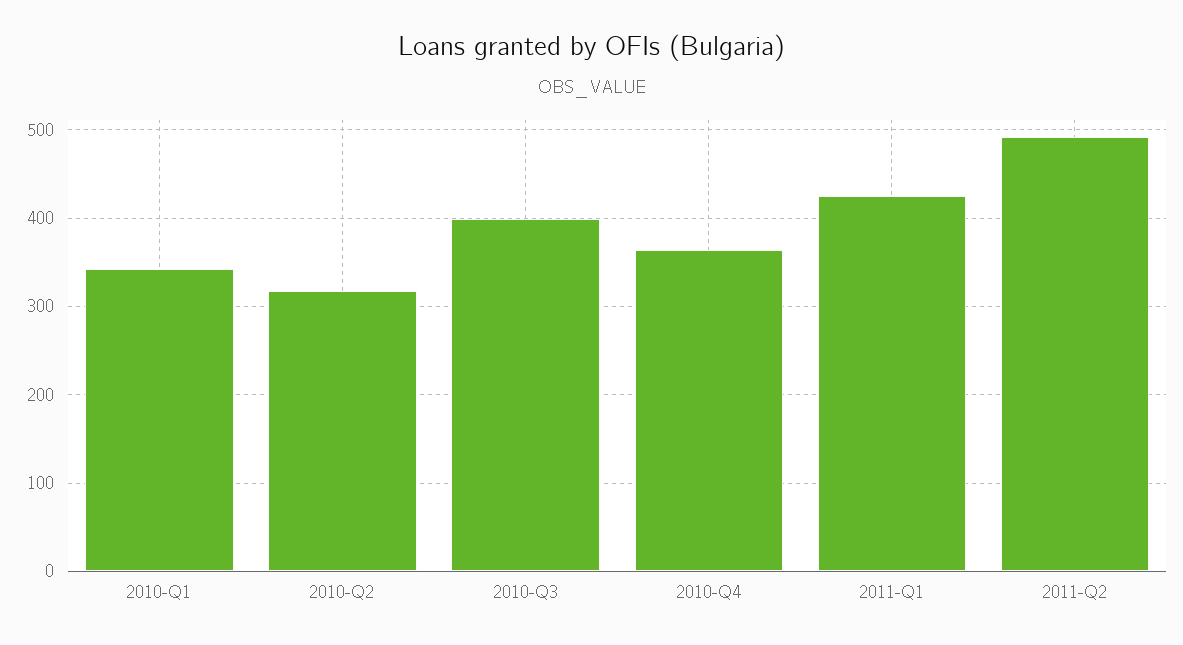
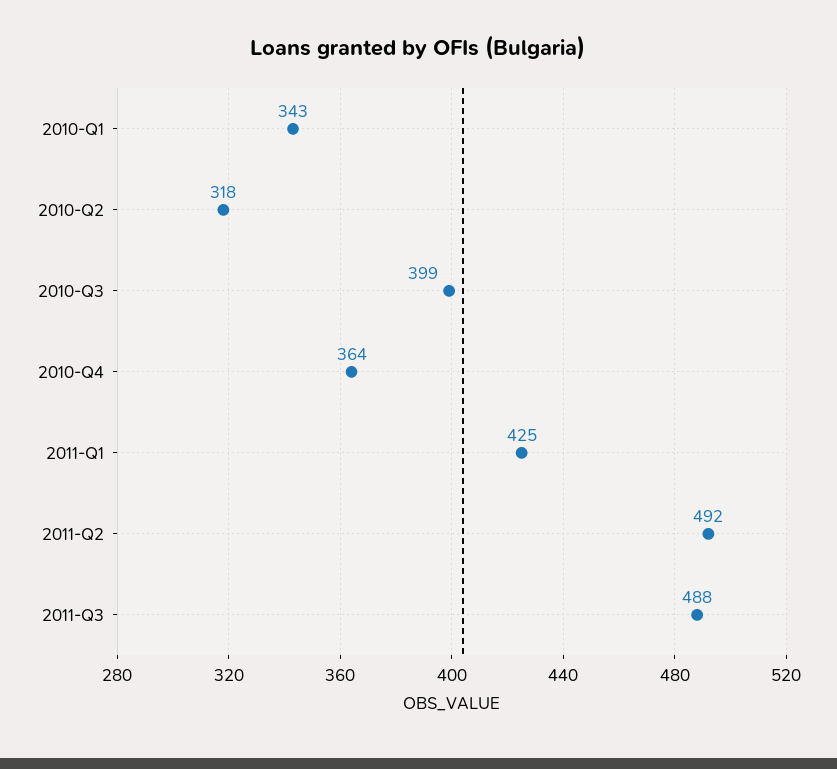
2011-Q3: none -> 488

